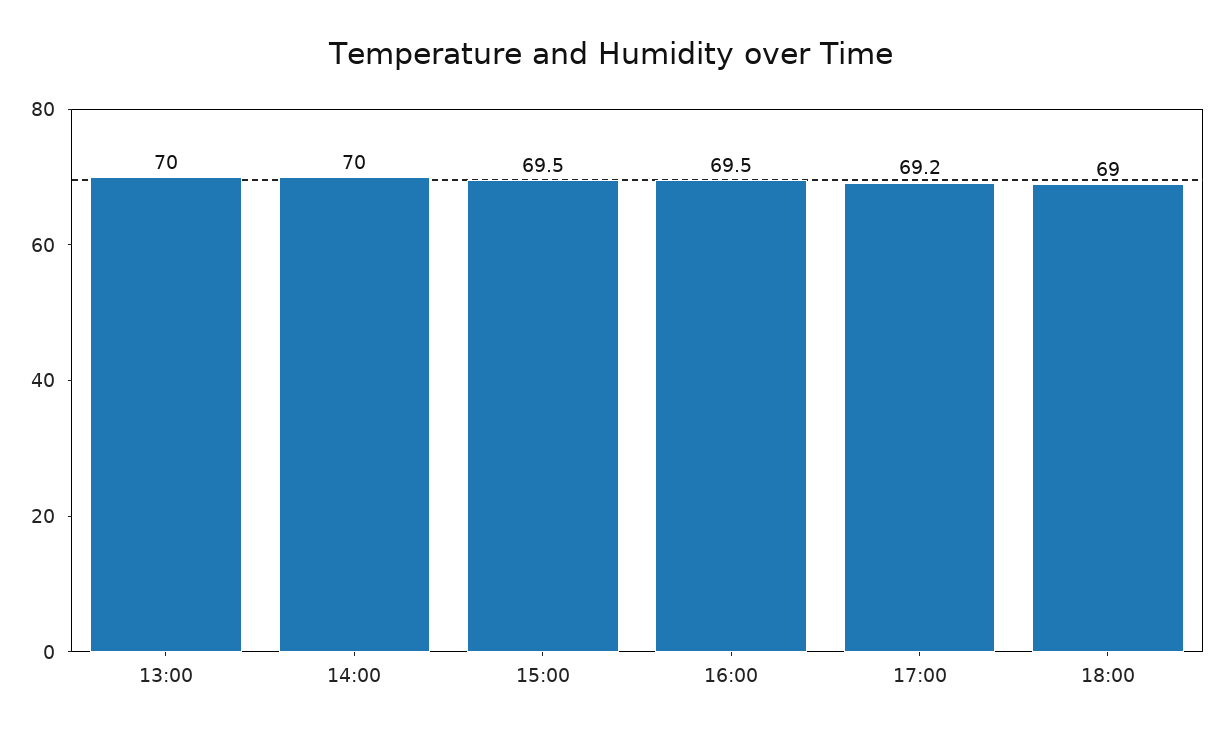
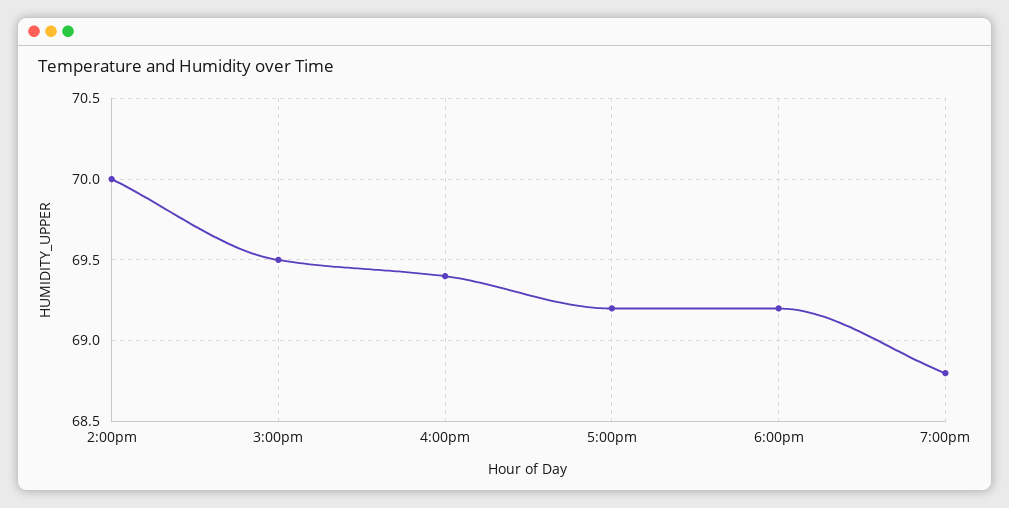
13:00: 70 -> none
16:00: 69.5 -> 69.4
18:00: 69 -> 69.2
7:00pm: none -> 68.8

